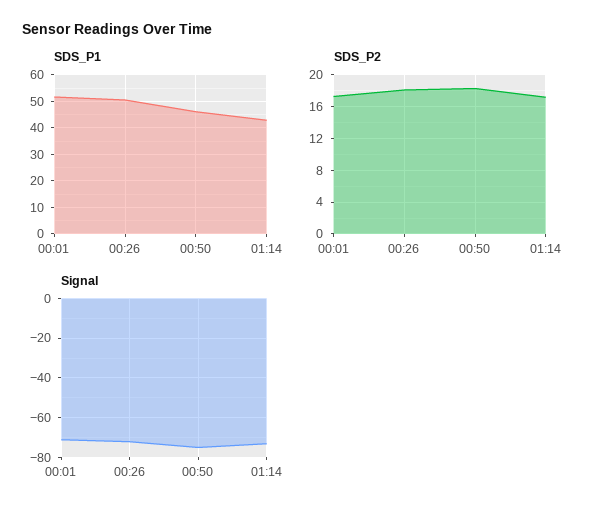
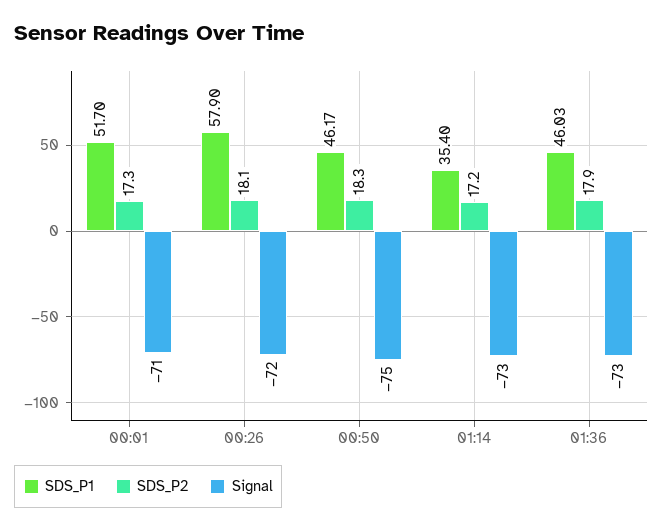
SDS_P1, 00:26: 50 -> 57.9
SDS_P1, 01:14: 42.5 -> 35.4
SDS_P1, 01:36: none -> 46.03
SDS_P2, 01:36: none -> 17.9
Signal, 01:36: none -> -73

